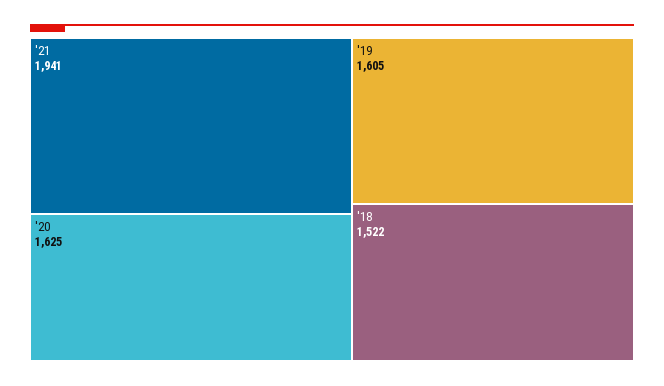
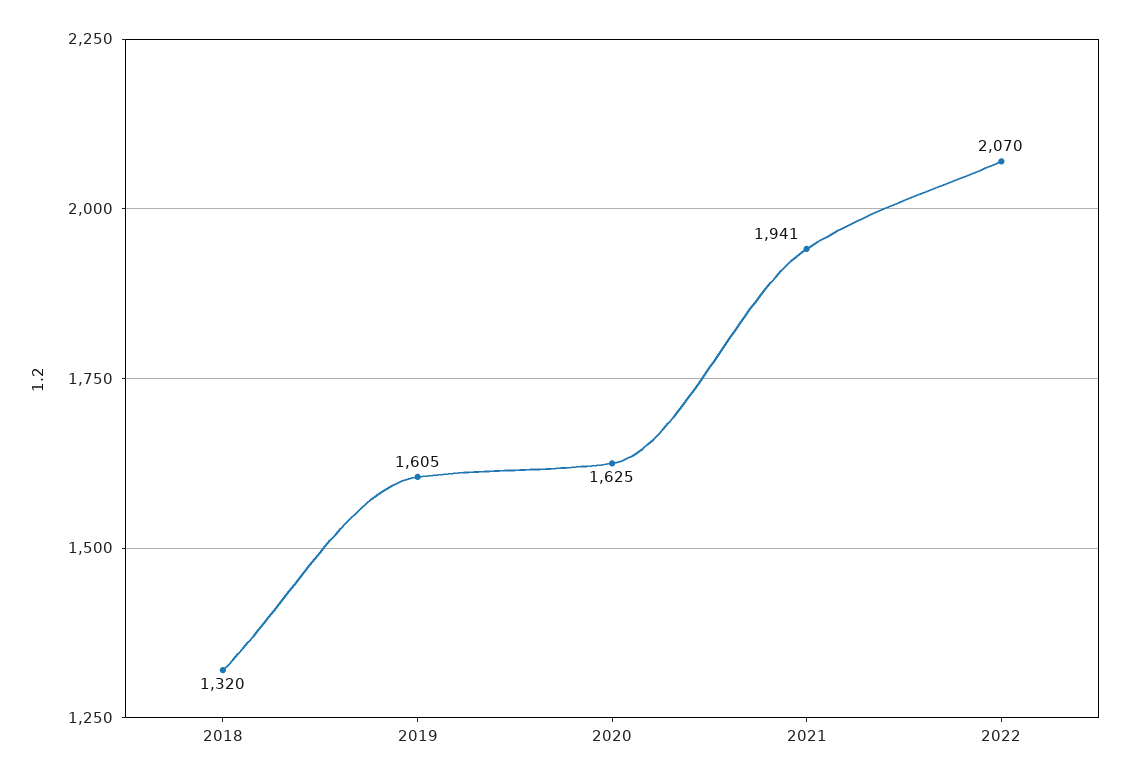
'18: 1522 -> 1320
2022: none -> 2070

